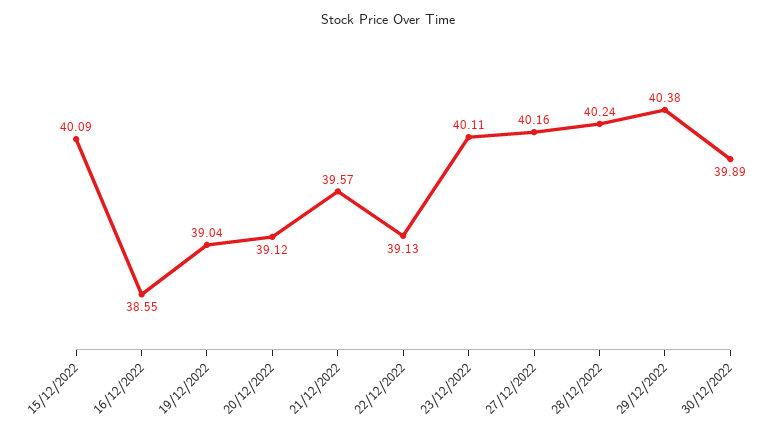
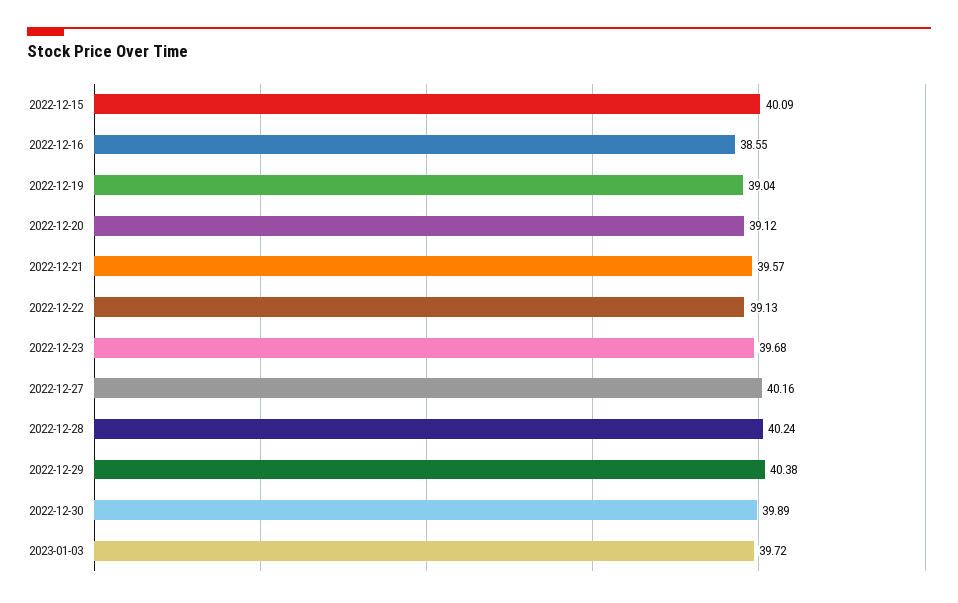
23/12/2022: 40.11 -> 39.68
2023-01-03: none -> 39.72

